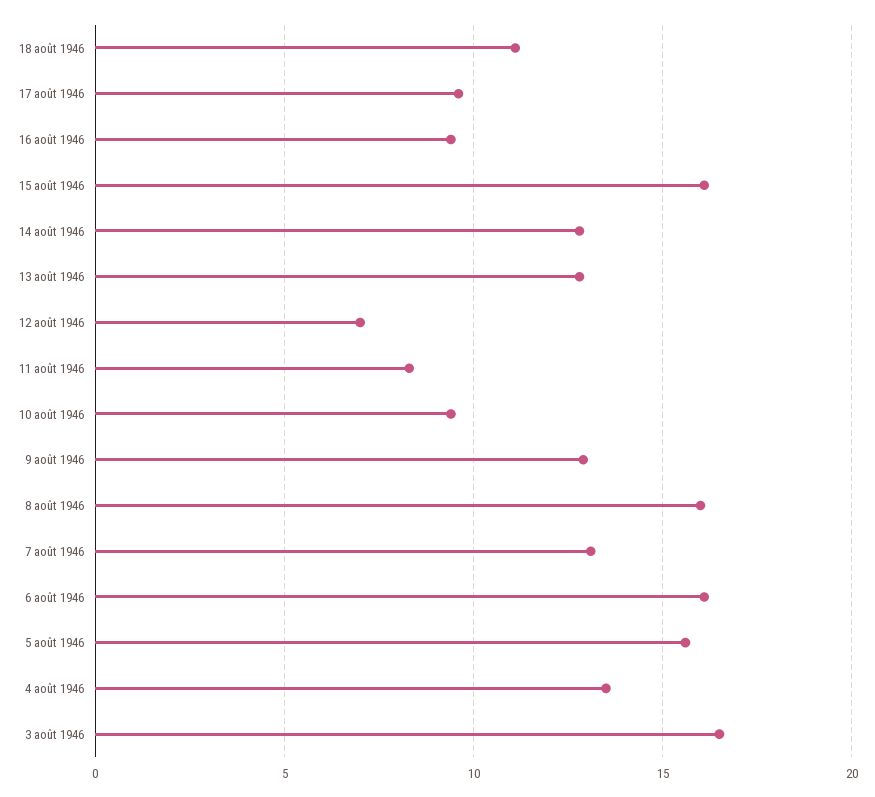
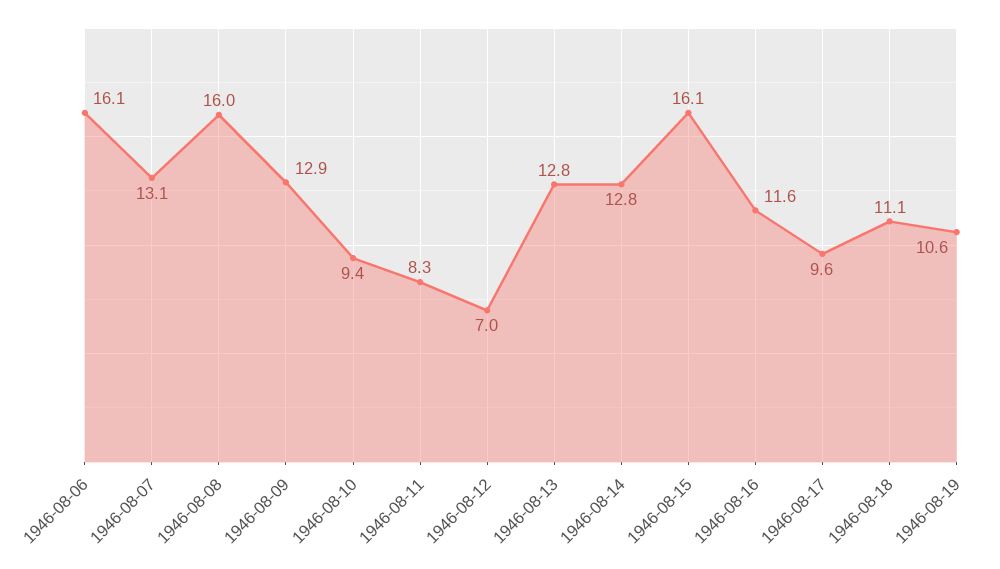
16 août 1946: 9.5 -> 11.6
5 août 1946: 15.5 -> none
4 août 1946: 13.5 -> none
3 août 1946: 16.5 -> none
1946-08-19: none -> 10.6

